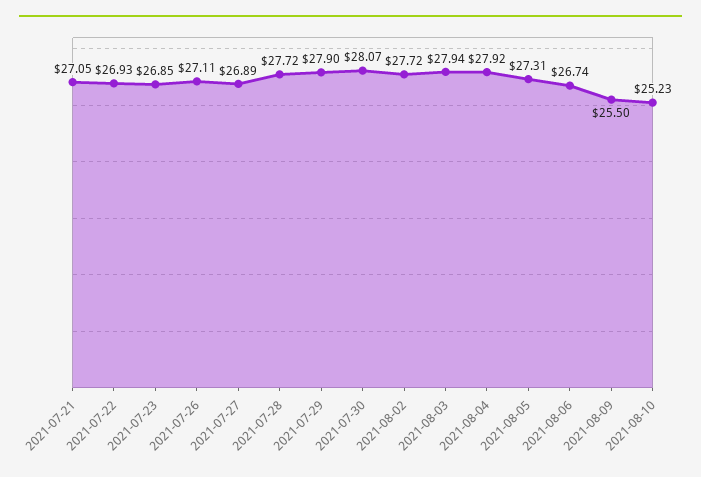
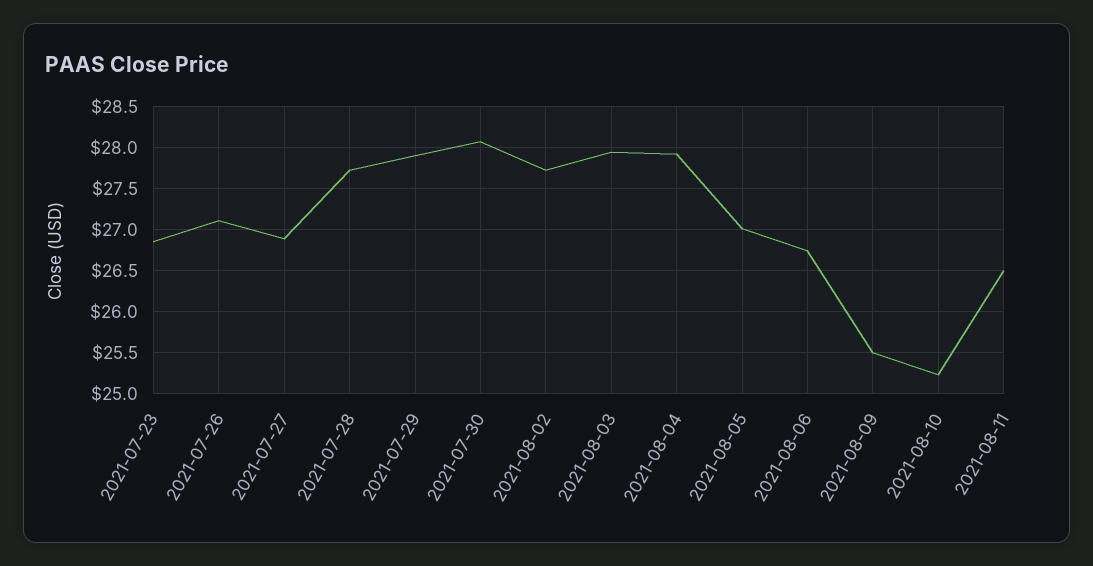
2021-07-21: 27.05 -> none
2021-07-22: 26.93 -> none
2021-08-05: 27.31 -> 27
2021-08-11: none -> 26.5

